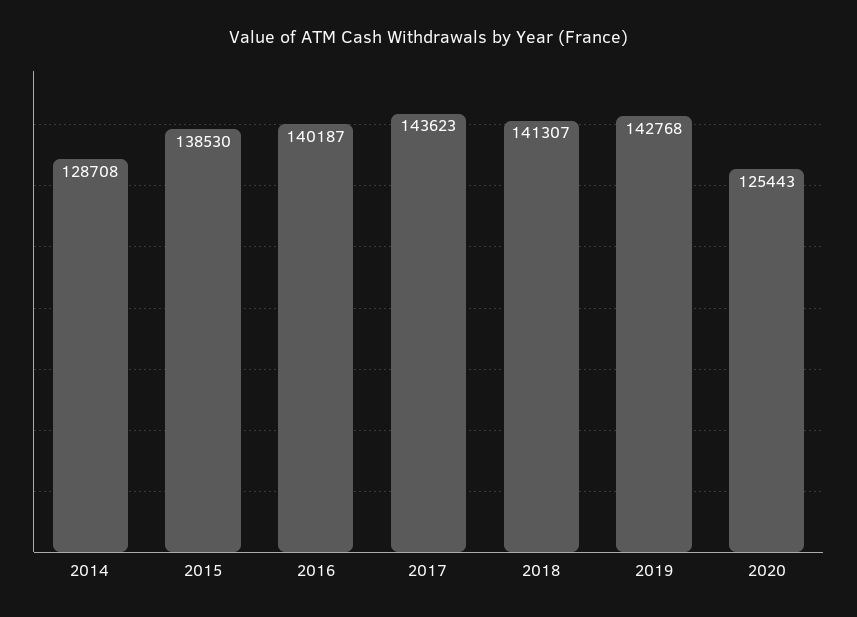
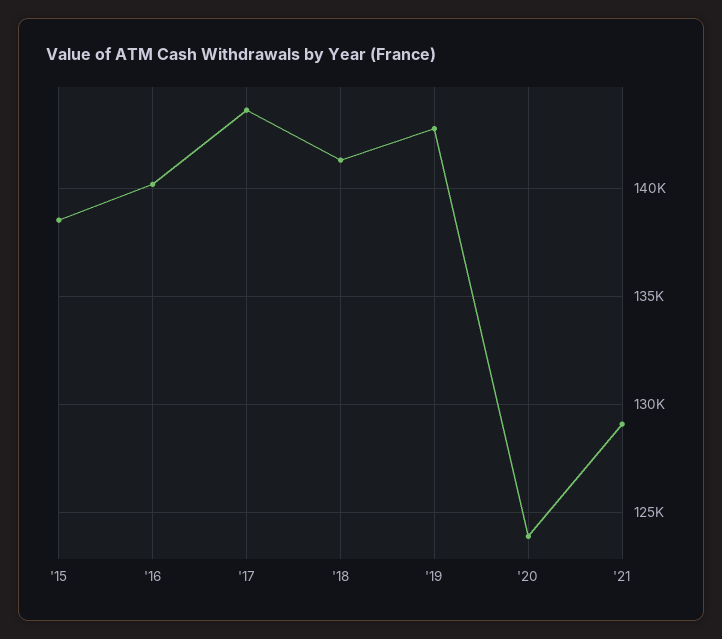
2014: 128708 -> none
2020: 125443 -> 124000
'21: none -> 129000

